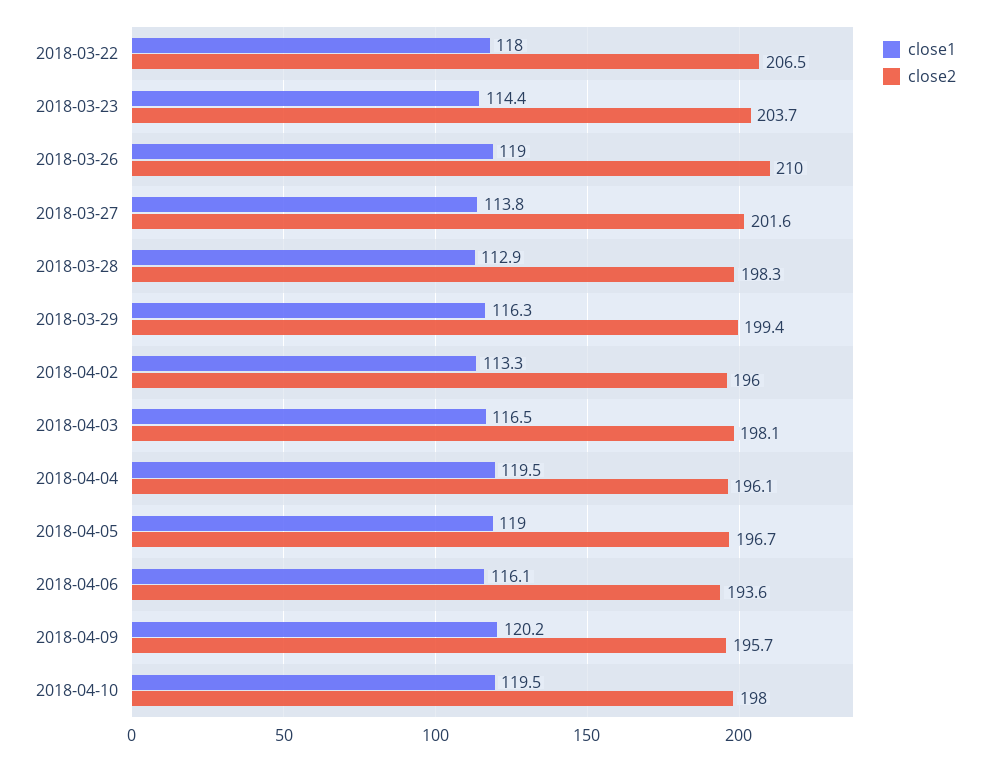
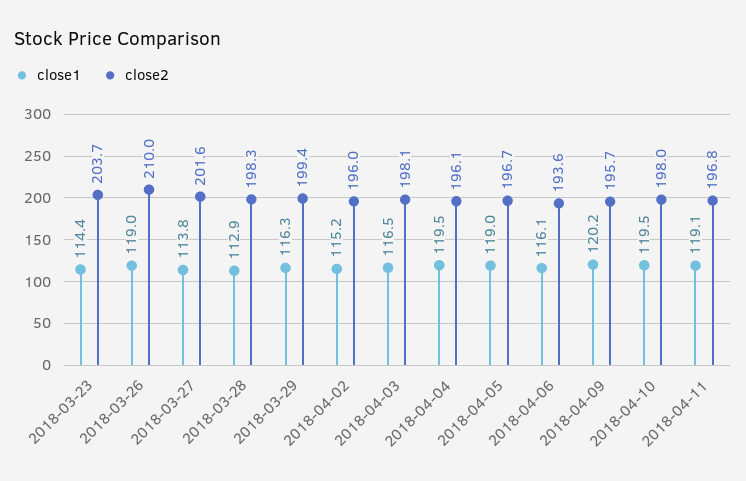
close1, 2018-03-22: 118 -> none
close2, 2018-03-22: 206.5 -> none
close1, 2018-04-02: 113.3 -> 115.2
close1, 2018-04-11: none -> 119.1
close2, 2018-04-11: none -> 196.8

